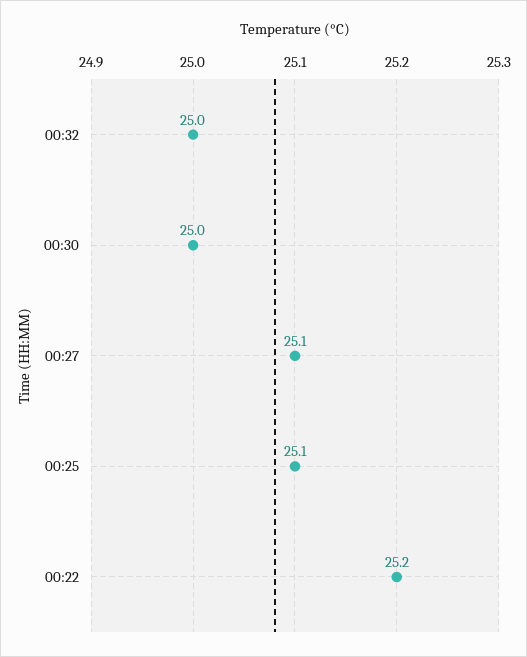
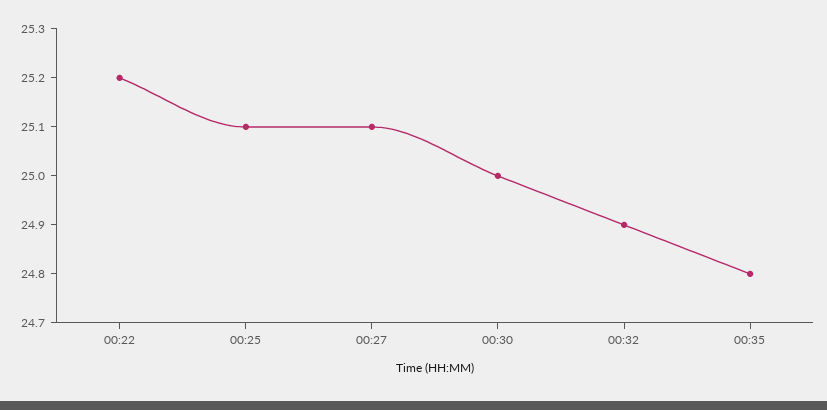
00:32: 25 -> 24.9
00:35: none -> 24.8

